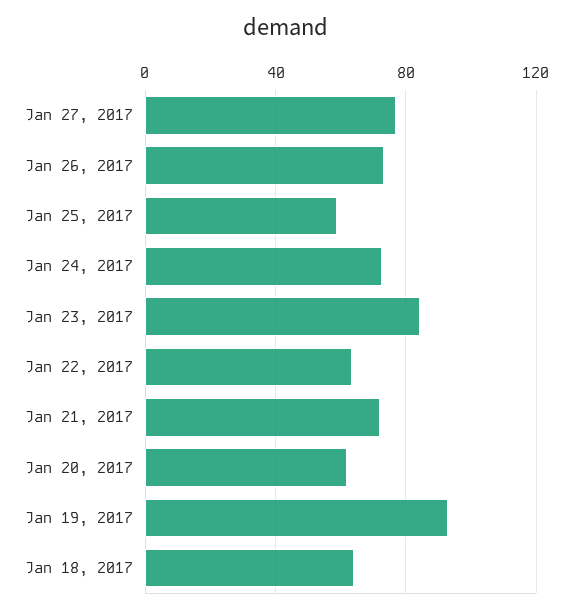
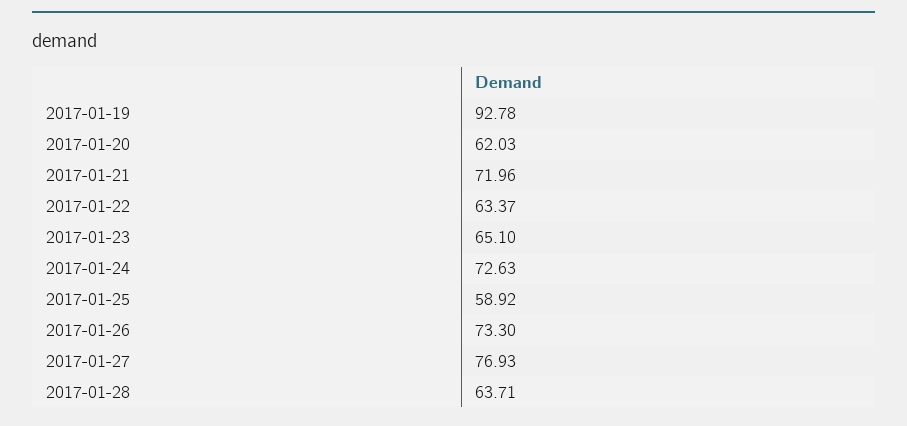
Jan 23, 2017: 85 -> 65.1
Jan 18, 2017: 65 -> none
2017-01-28: none -> 63.71

